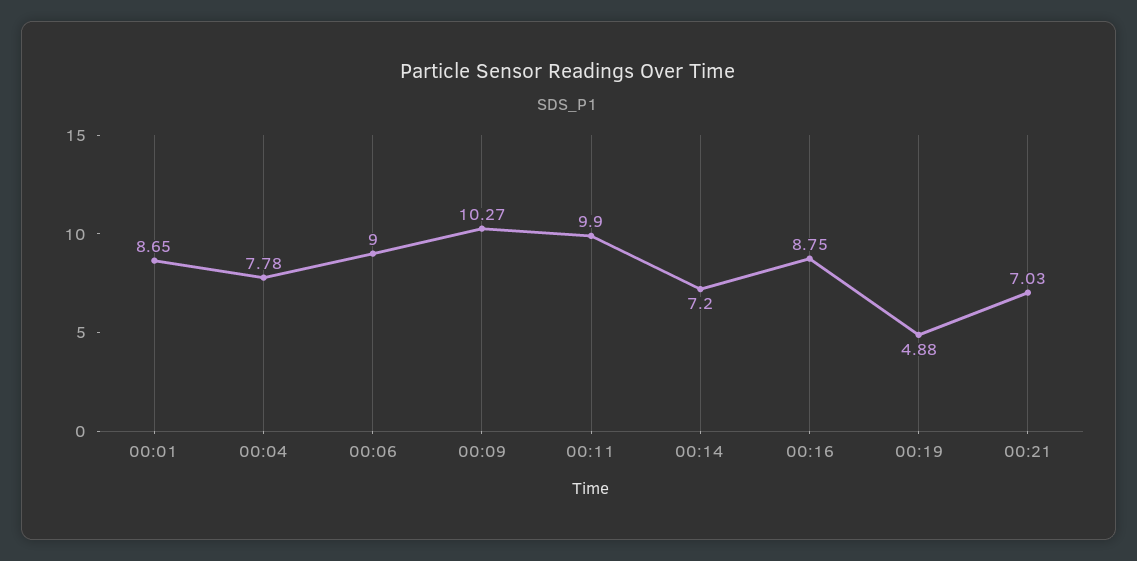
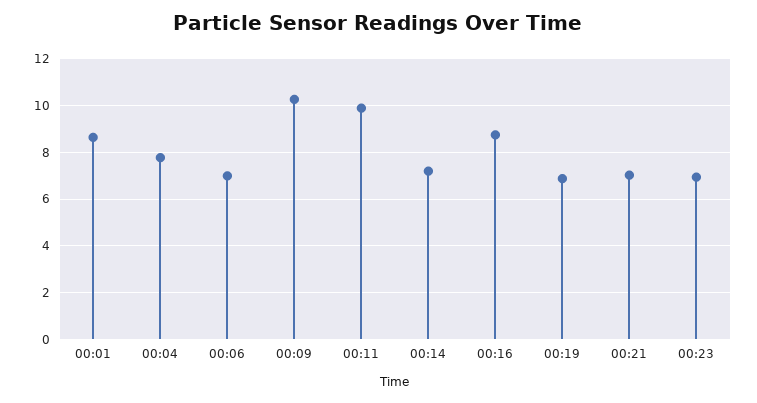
00:06: 9 -> 7
00:19: 4.88 -> 7
00:23: none -> 7

